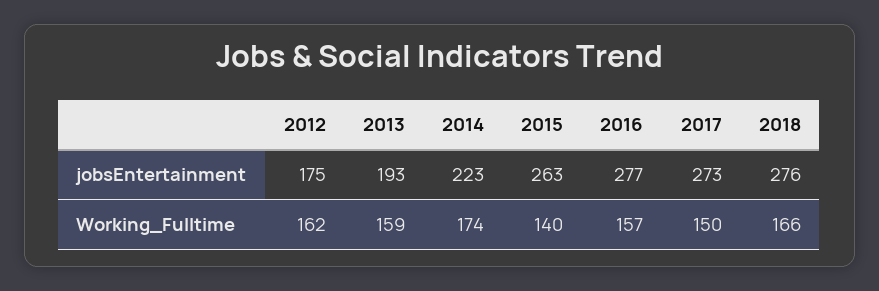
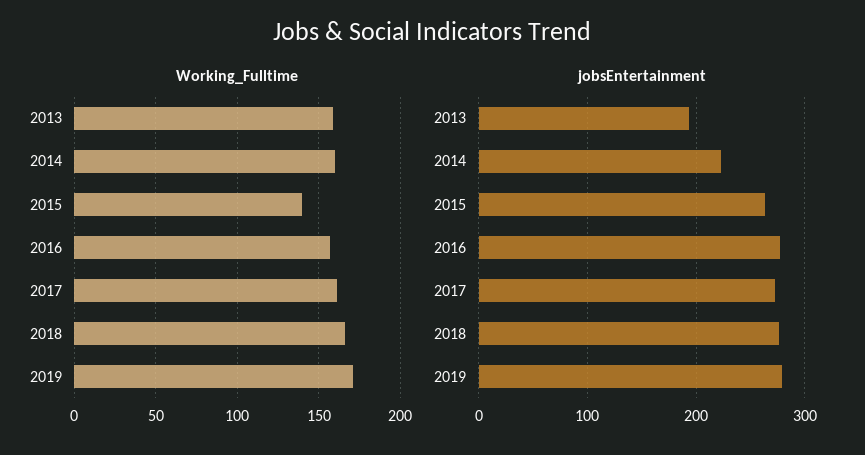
jobsEntertainment, 2012: 175 -> none
Working_Fulltime, 2012: 162 -> none
Working_Fulltime, 2014: 174 -> 160
Working_Fulltime, 2017: 150 -> 160
Working_Fulltime, 2019: none -> 170
jobsEntertainment, 2019: none -> 280

